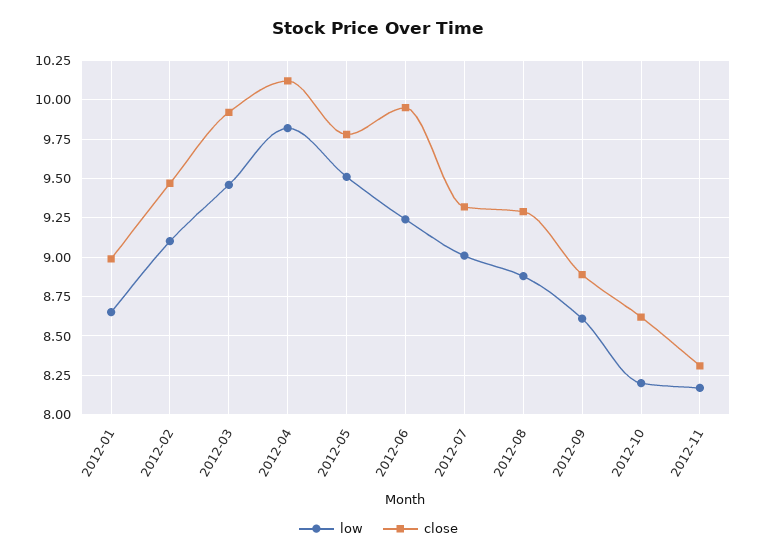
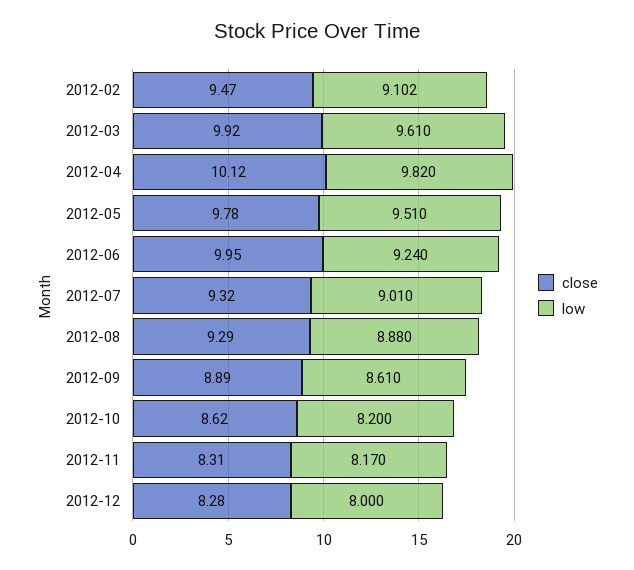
low, 2012-01: 8.65 -> none
close, 2012-01: 9 -> none
low, 2012-03: 9.45 -> 9.61
close, 2012-12: none -> 8.28
low, 2012-12: none -> 8

